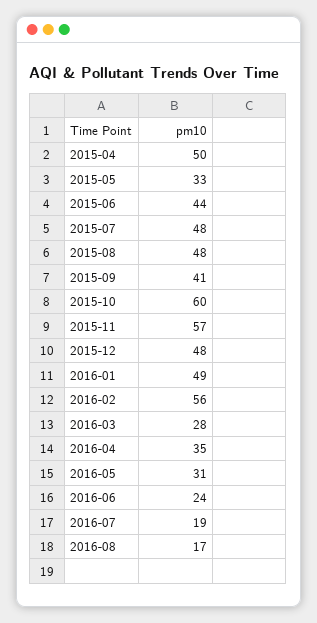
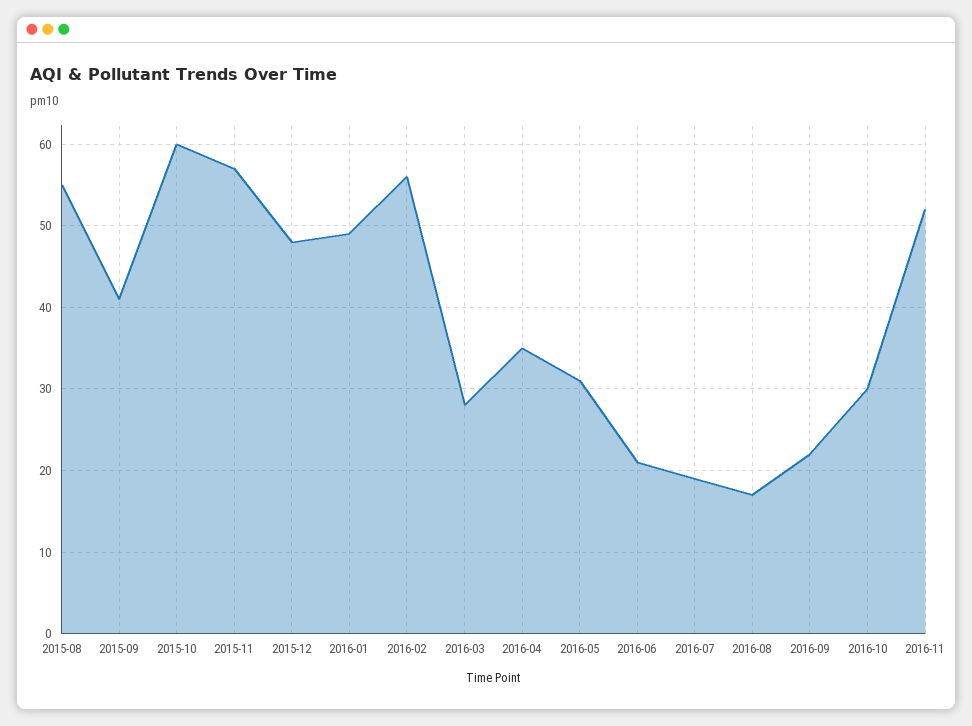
2015-04: 50 -> none
2015-05: 33 -> none
2015-06: 44 -> none
2015-07: 48 -> none
2015-08: 48 -> 55
2016-06: 24 -> 21
2016-09: none -> 22
2016-10: none -> 30
2016-11: none -> 52

